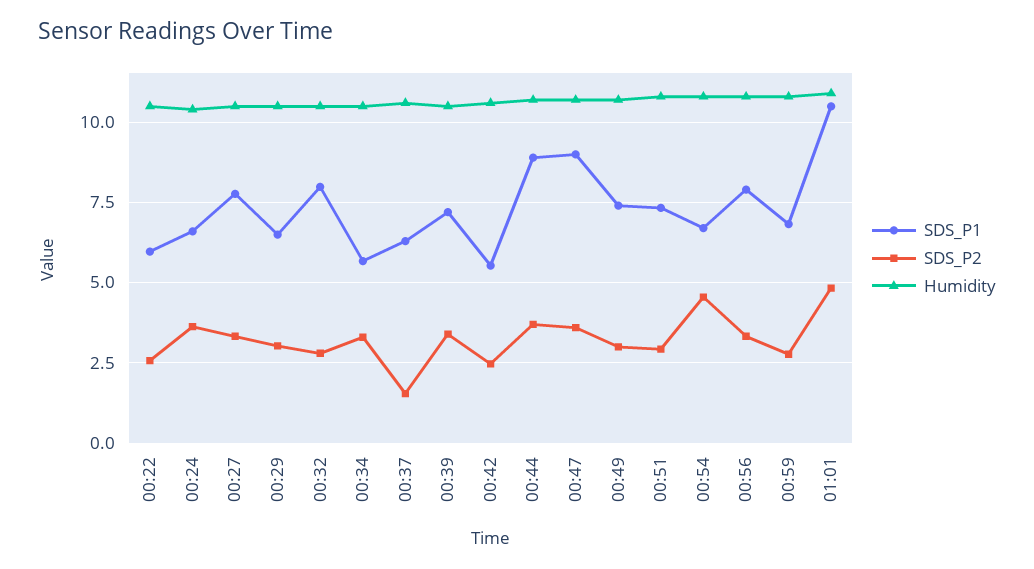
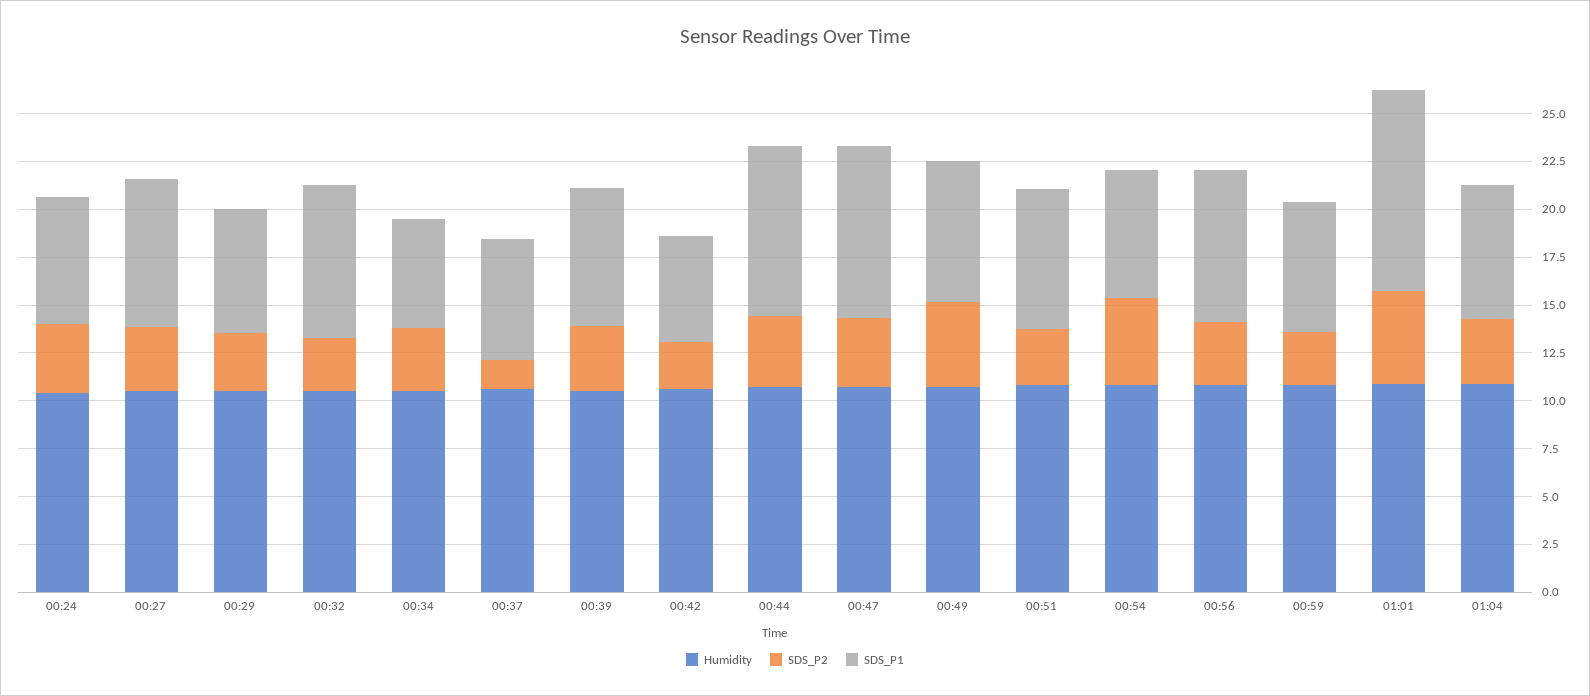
SDS_P1, 00:22: 6 -> none
SDS_P2, 00:22: 2.5 -> none
Humidity, 00:22: 10.5 -> none
SDS_P2, 00:49: 3 -> 4.5
Humidity, 01:04: none -> 11
SDS_P2, 01:04: none -> 3.5
SDS_P1, 01:04: none -> 7

